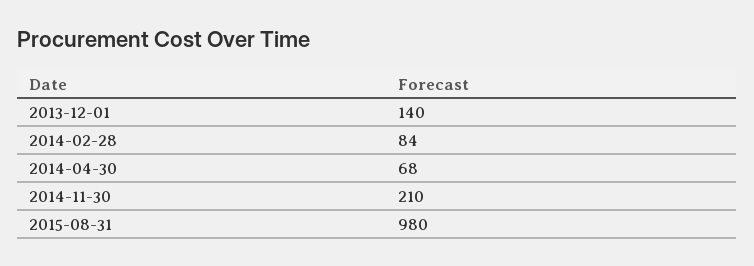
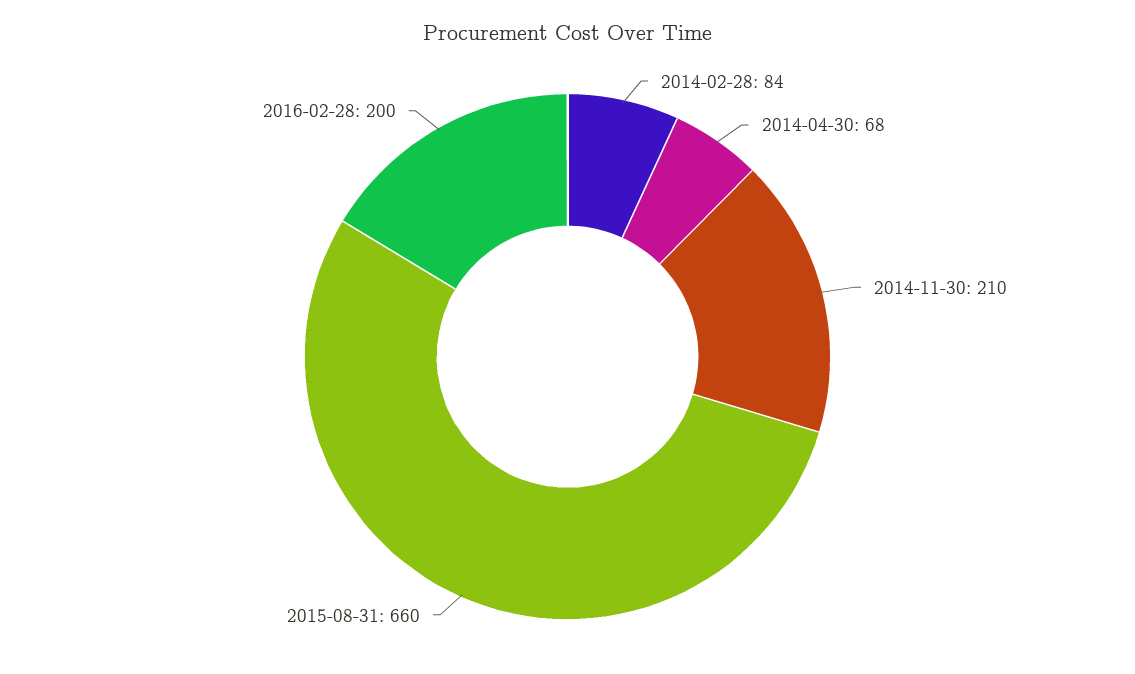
2013-12-01: 140 -> none
2015-08-31: 980 -> 660
2016-02-28: none -> 200

